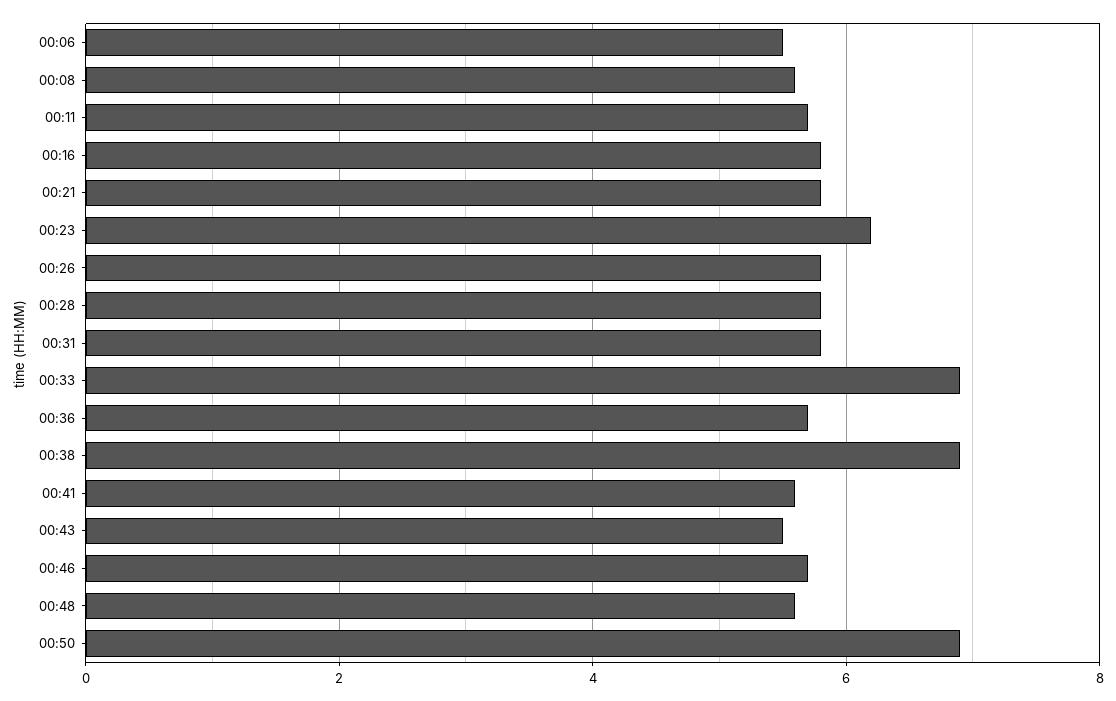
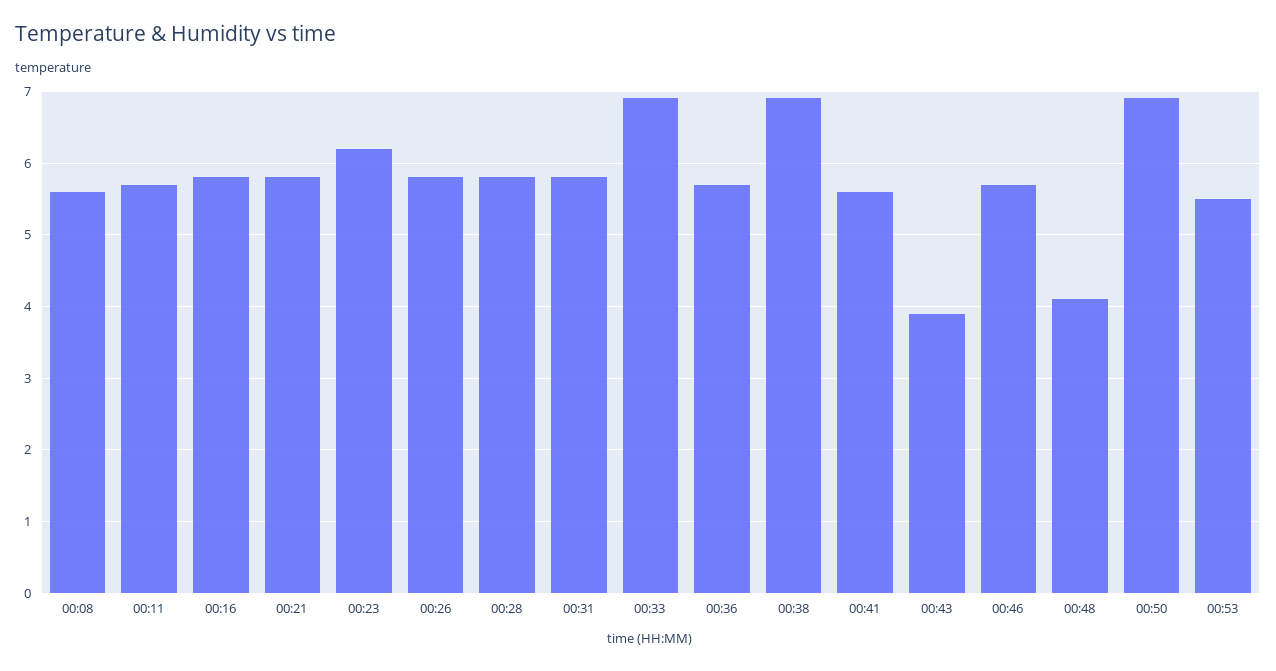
00:06: 5.5 -> none
00:43: 5.5 -> 3.9
00:48: 5.5 -> 4.1
00:53: none -> 5.5

